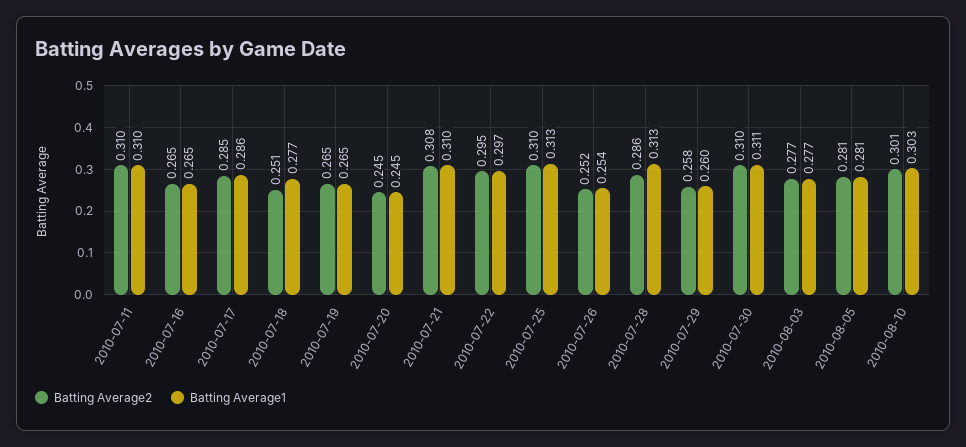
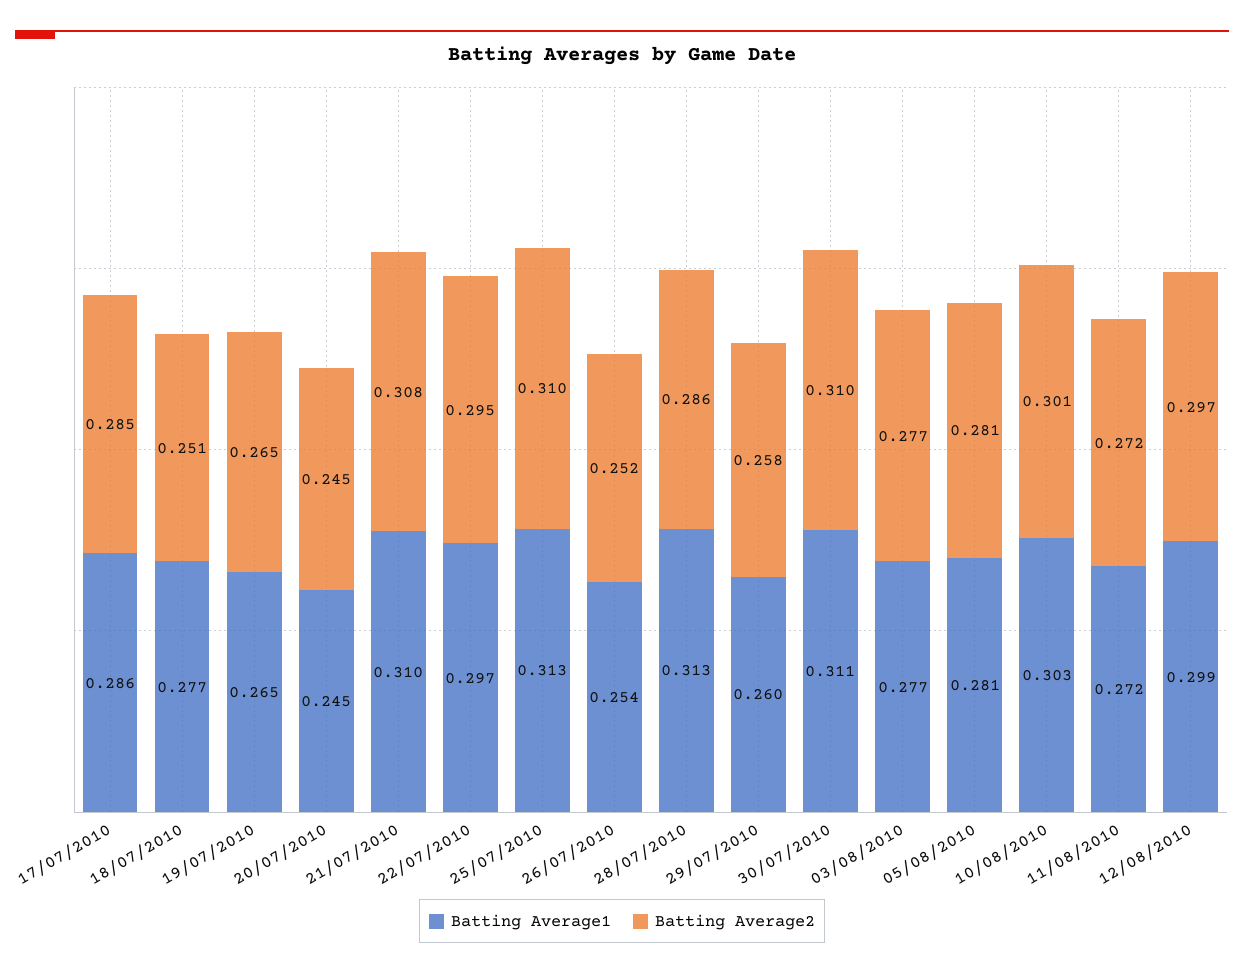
Batting Average2, 2010-07-11: 0.31 -> none
Batting Average1, 2010-07-11: 0.31 -> none
Batting Average2, 2010-07-16: 0.265 -> none
Batting Average1, 2010-07-16: 0.265 -> none
Batting Average1, 11/08/2010: none -> 0.272
Batting Average2, 11/08/2010: none -> 0.272
Batting Average1, 12/08/2010: none -> 0.299
Batting Average2, 12/08/2010: none -> 0.297

